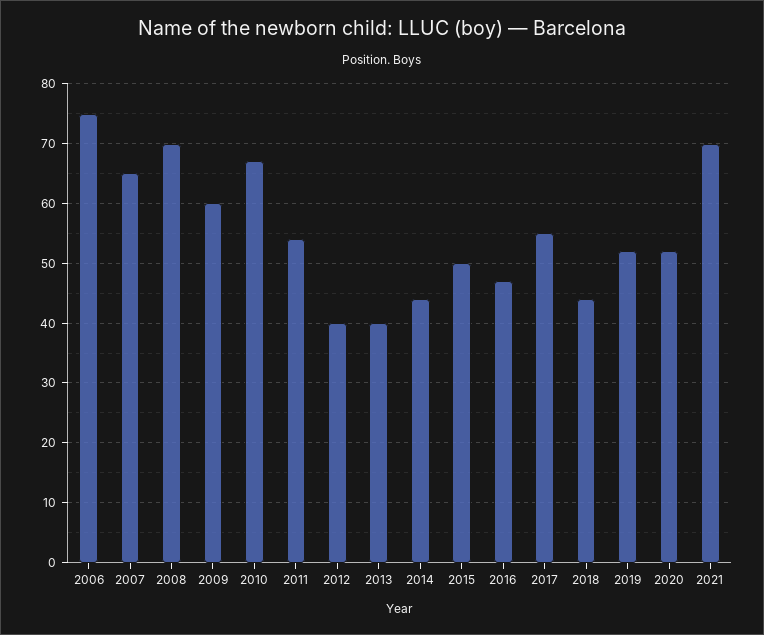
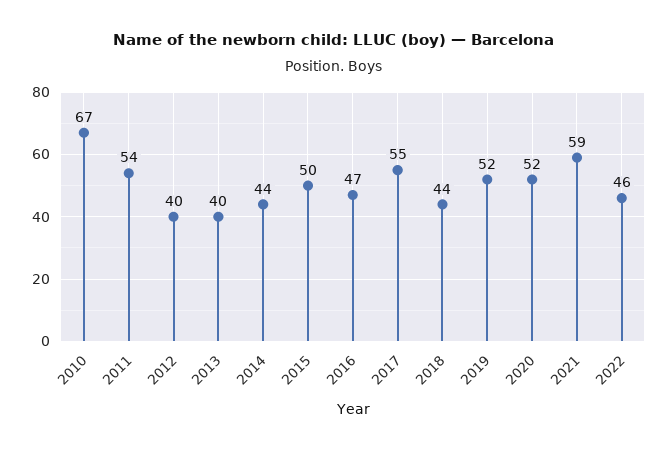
2006: 75 -> none
2007: 65 -> none
2008: 70 -> none
2009: 60 -> none
2021: 70 -> 59
2022: none -> 46

